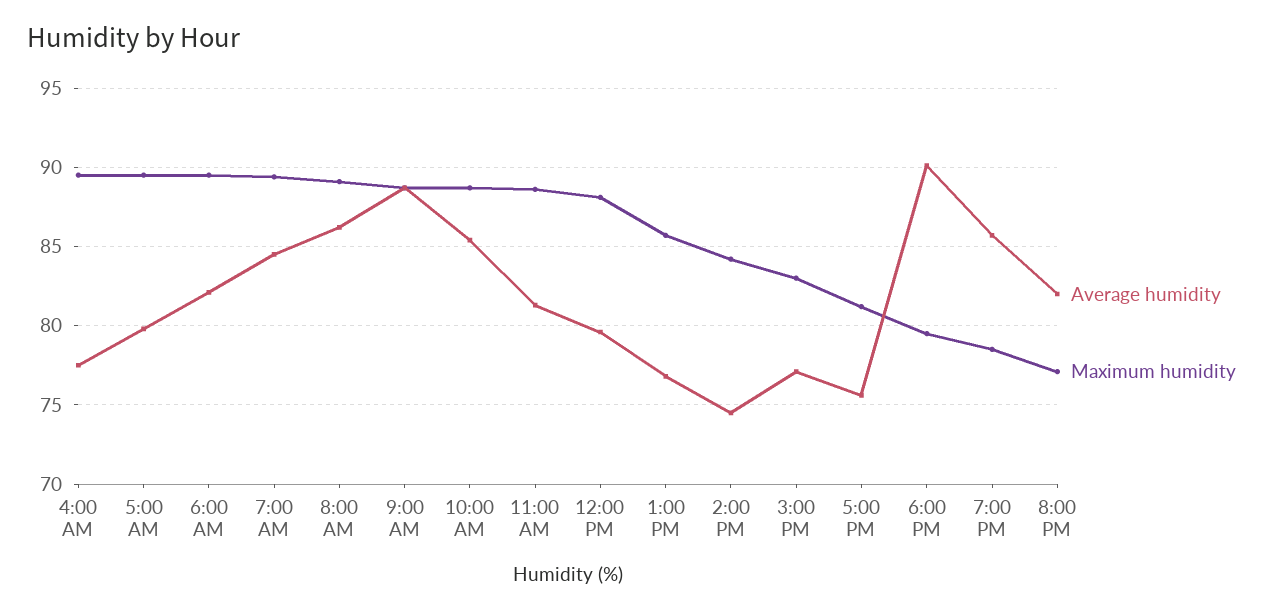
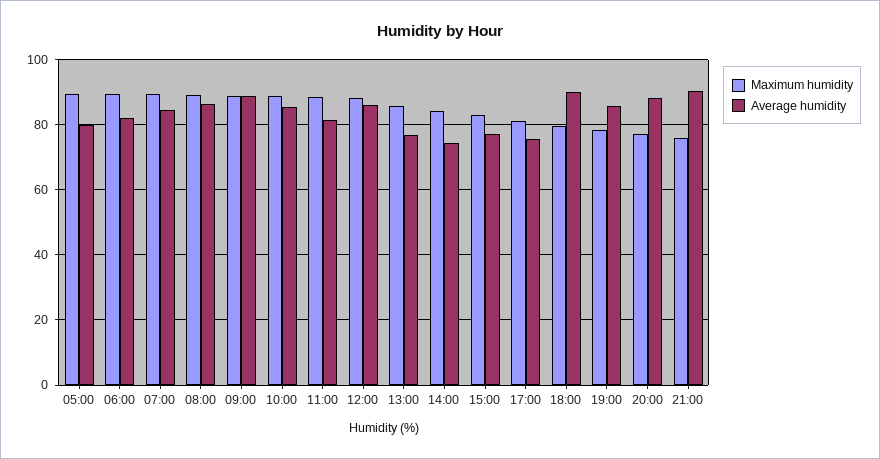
Average humidity, 4:00 AM: 77.5 -> none
Maximum humidity, 4:00 AM: 89.5 -> none
Average humidity, 12:00 PM: 79.5 -> 86
Average humidity, 8:00 PM: 82 -> 88
Maximum humidity, 21:00: none -> 76
Average humidity, 21:00: none -> 90

